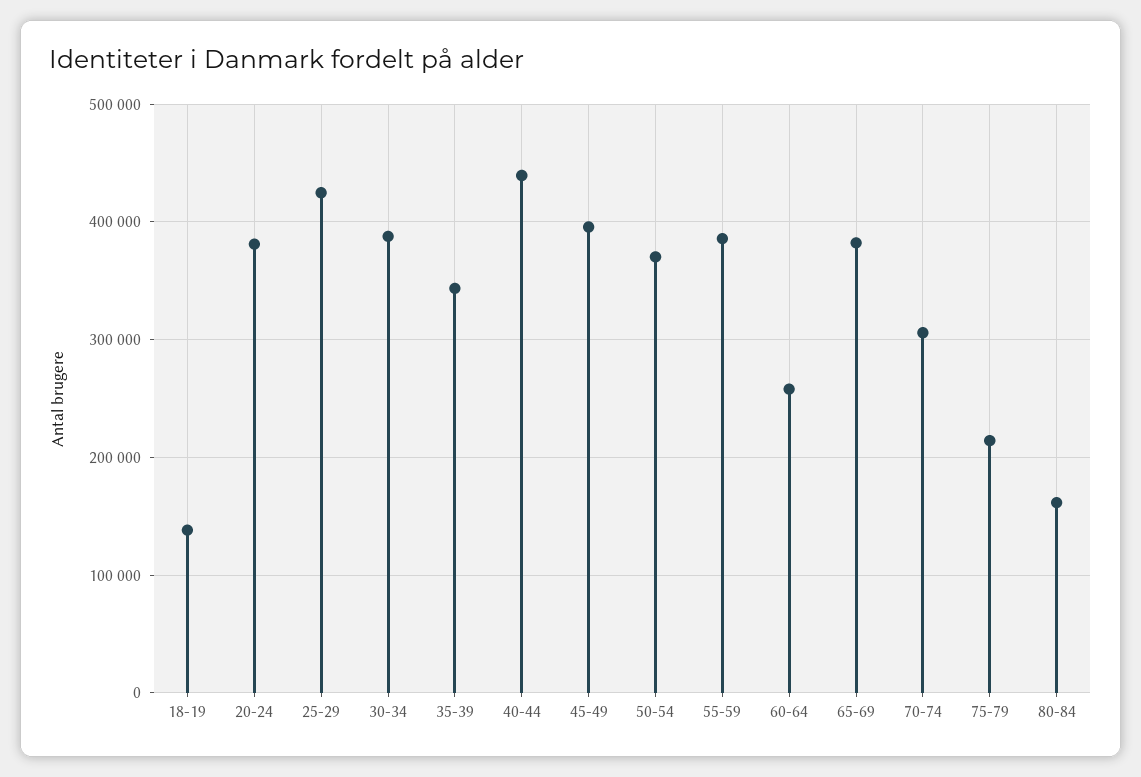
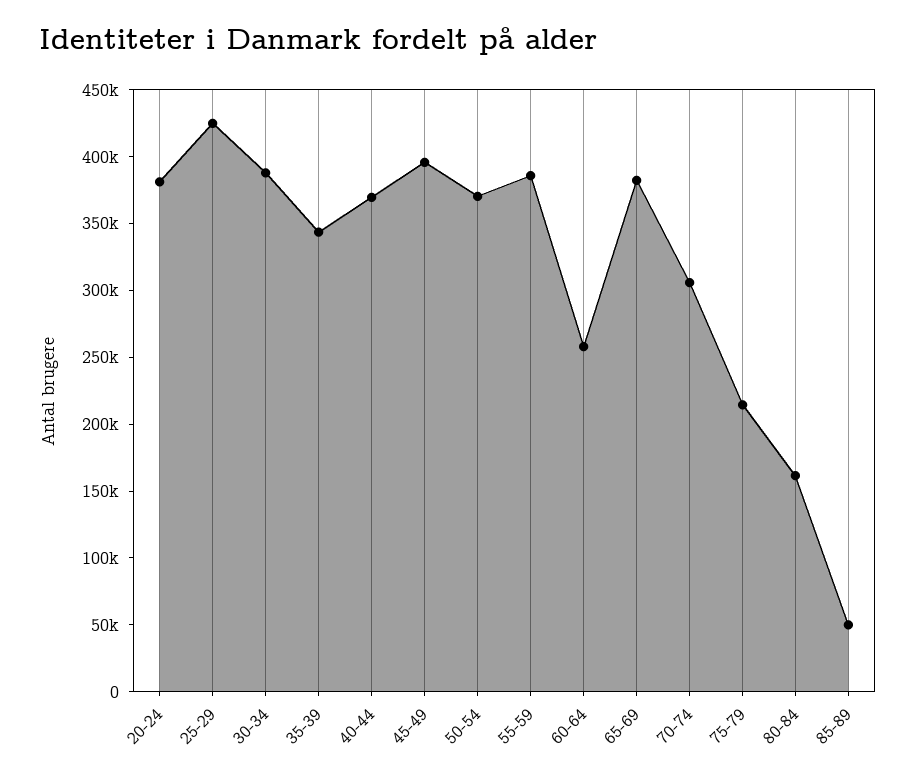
18-19: 140000 -> none
40-44: 440000 -> 370000
85-89: none -> 50000

